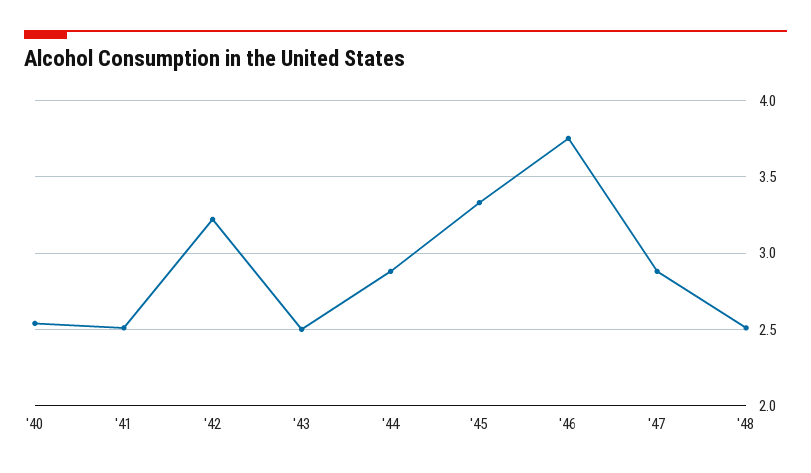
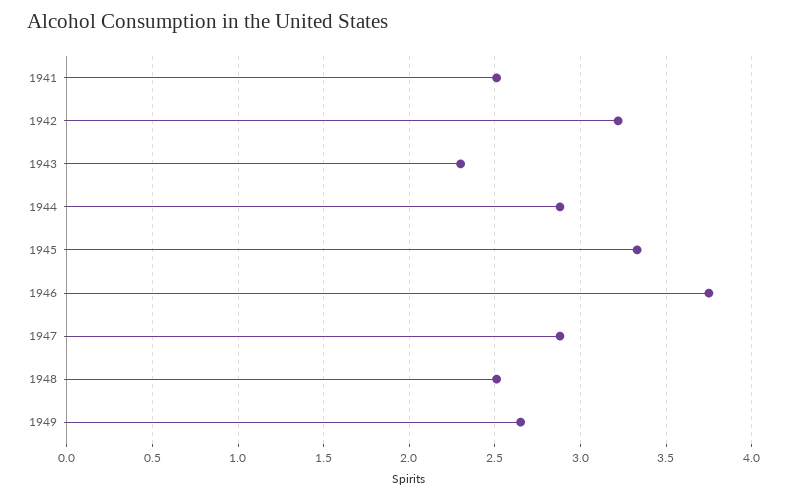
'40: 2.55 -> none
'43: 2.5 -> 2.3
1949: none -> 2.65

